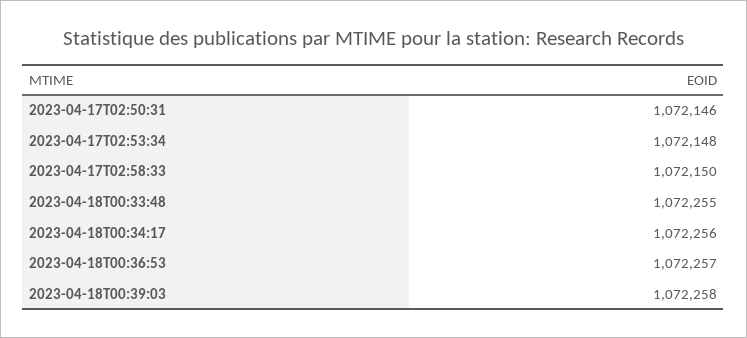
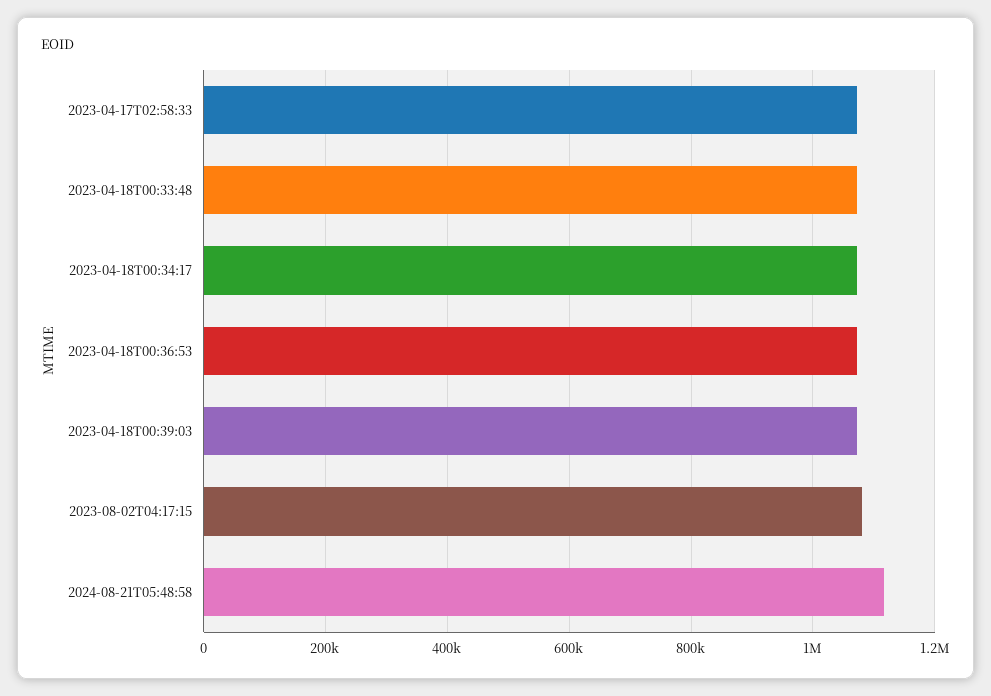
2023-04-17T02:50:31: 1072146 -> none
2023-04-17T02:53:34: 1072148 -> none
2023-08-02T04:17:15: none -> 1080000
2024-08-21T05:48:58: none -> 1120000

